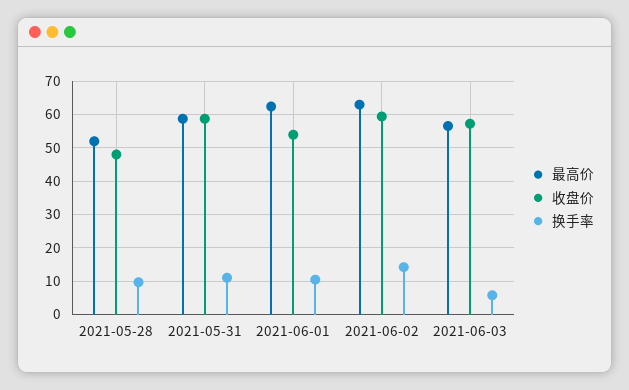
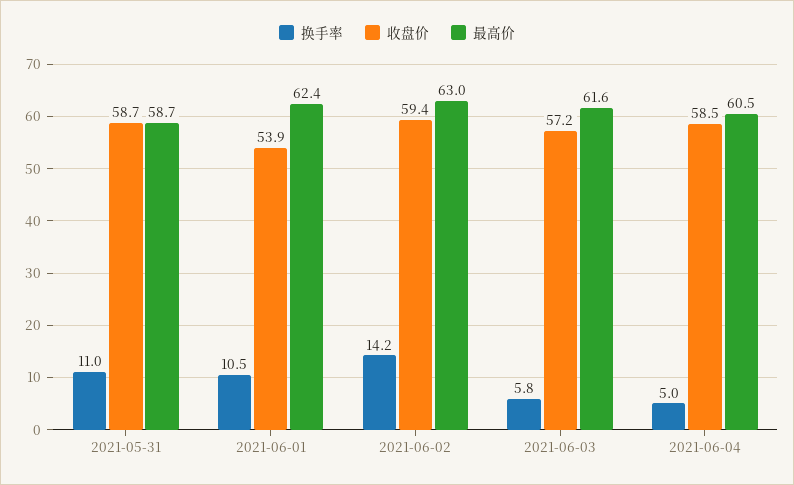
最高价, 2021-05-28: 52 -> none
收盘价, 2021-05-28: 48 -> none
换手率, 2021-05-28: 10 -> none
最高价, 2021-06-03: 56 -> 61.6
换手率, 2021-06-04: none -> 5
收盘价, 2021-06-04: none -> 58.5
最高价, 2021-06-04: none -> 60.5

